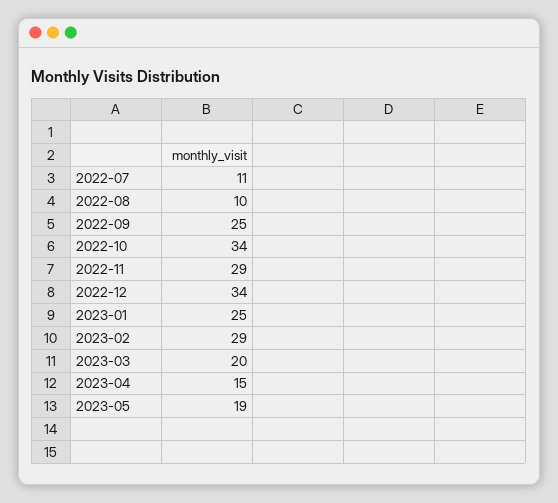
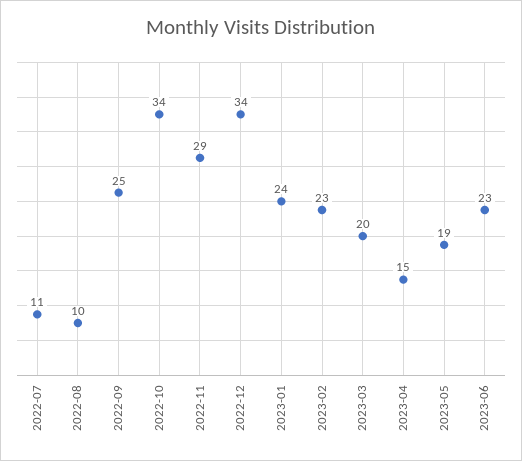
2023-01: 25 -> 24
2023-02: 29 -> 23
2023-06: none -> 23

